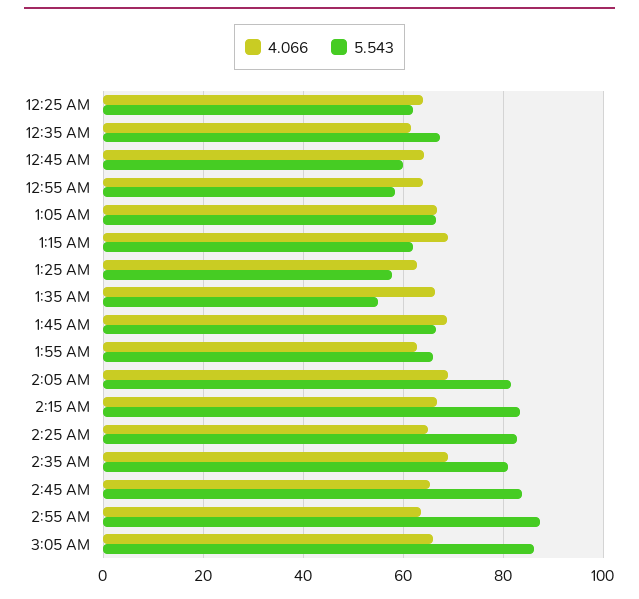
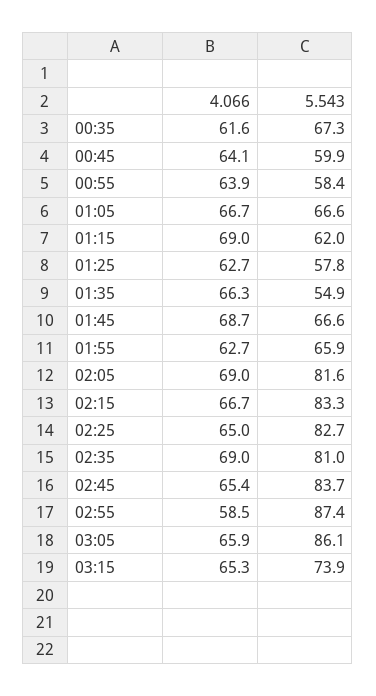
4.066, 12:25 AM: 64 -> none
5.543, 12:25 AM: 62 -> none
4.066, 2:55 AM: 64 -> 58.5
4.066, 03:15: none -> 65.3
5.543, 03:15: none -> 73.9

